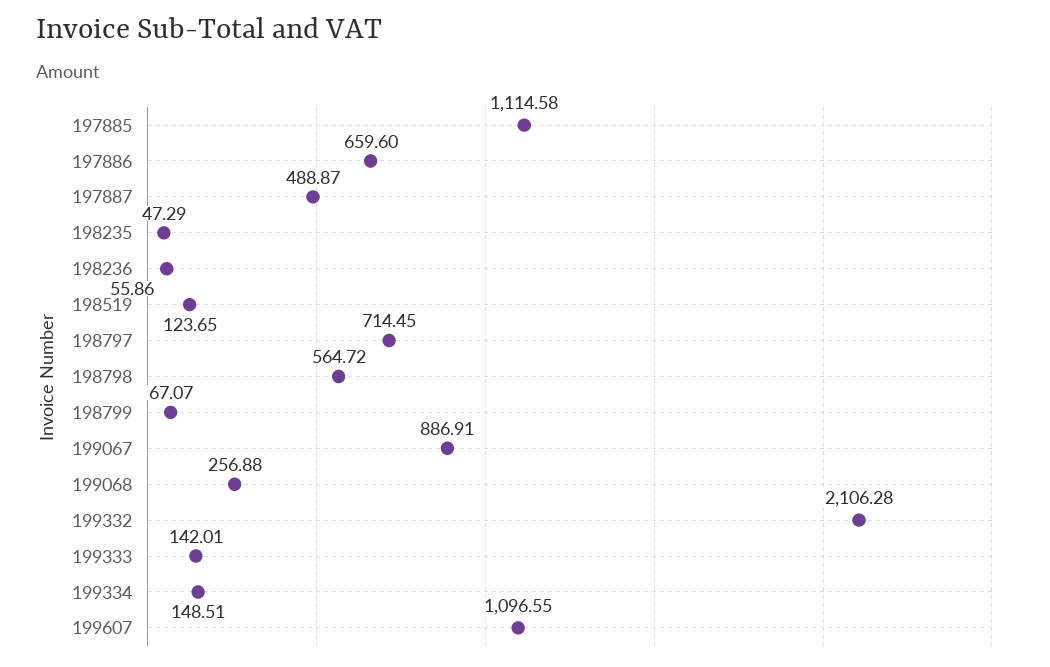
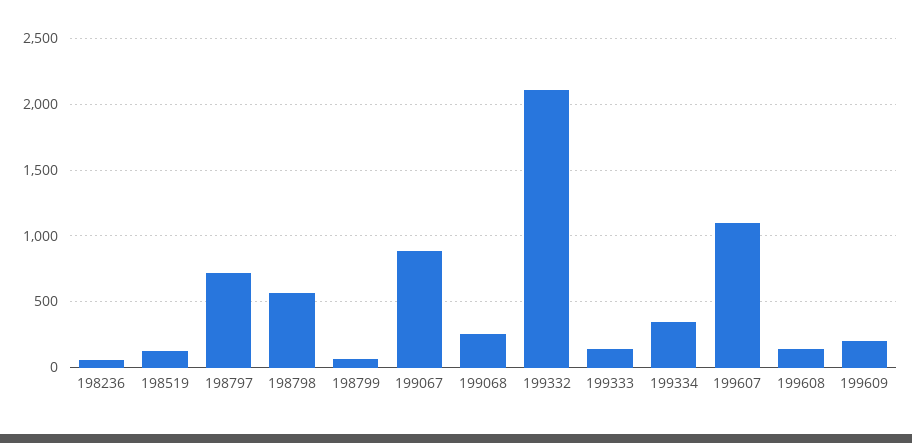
197885: 1114.58 -> none
197886: 659.6 -> none
197887: 488.87 -> none
198235: 47.29 -> none
199334: 148.51 -> 350
199608: none -> 150
199609: none -> 200

